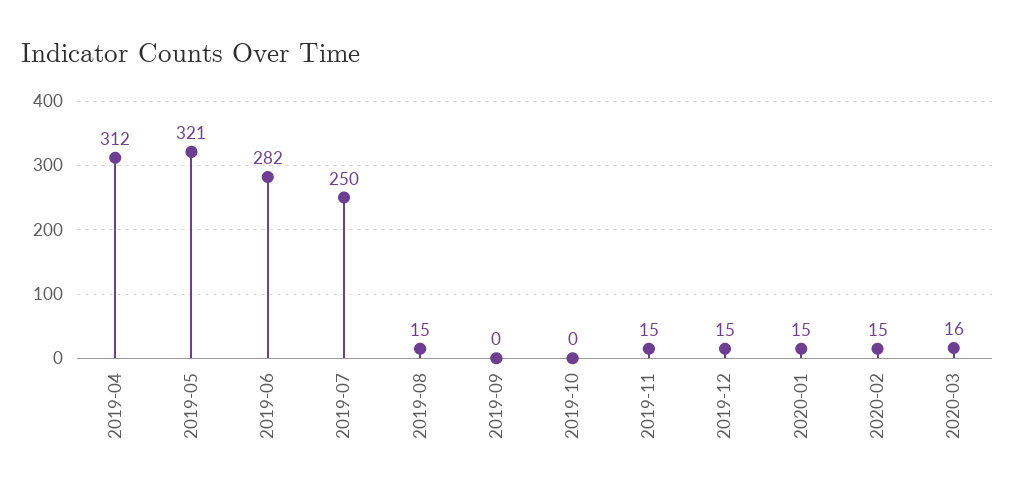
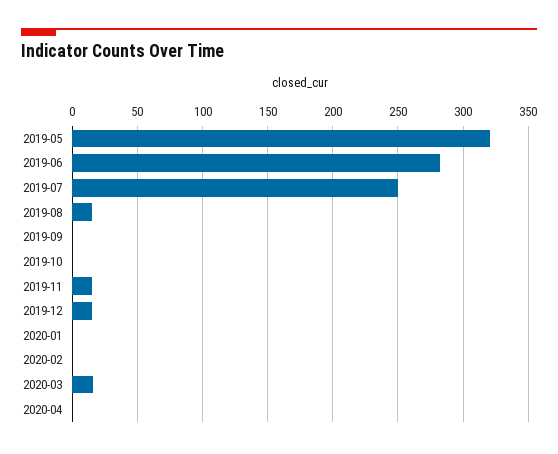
2019-04: 312 -> none
2020-01: 15 -> 0
2020-02: 15 -> 0
2020-04: none -> 0

